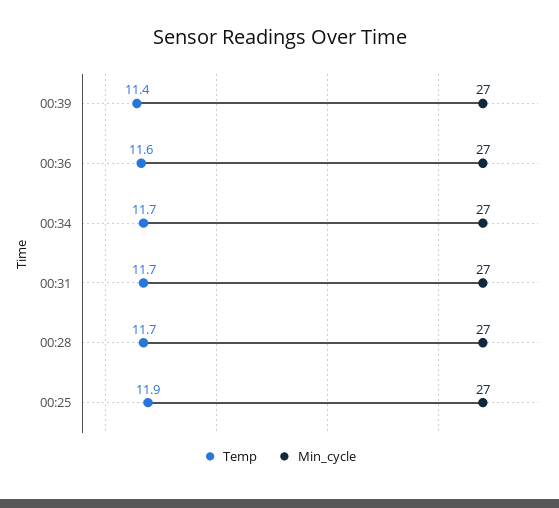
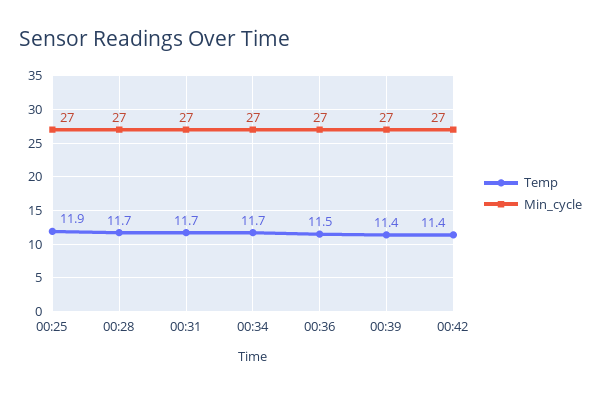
Temp, 00:36: 11.6 -> 11.5
Temp, 00:42: none -> 11.4
Min_cycle, 00:42: none -> 27

